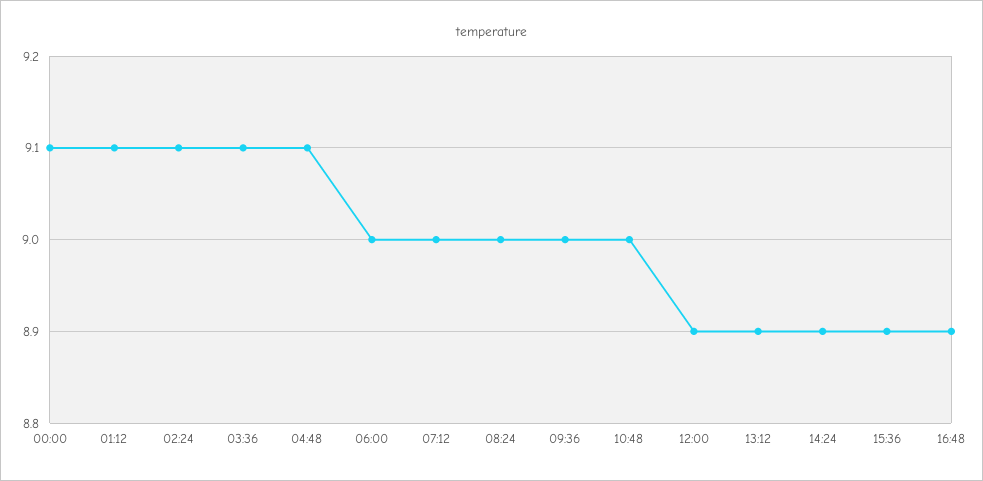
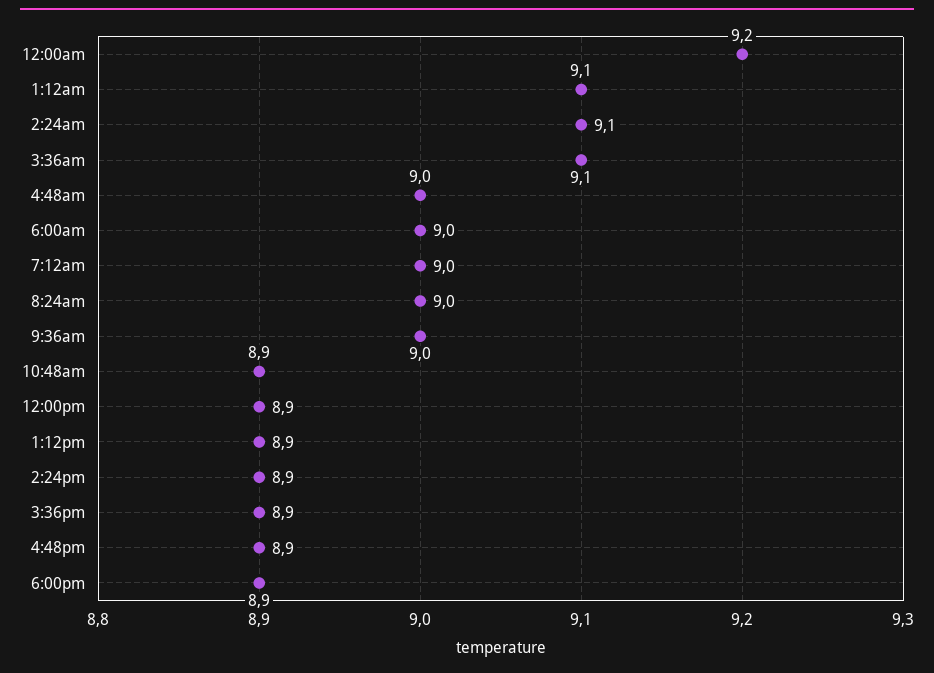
00:00: 9.1 -> 9.2
04:48: 9.1 -> 9
10:48: 9 -> 8.9
6:00pm: none -> 8.9

